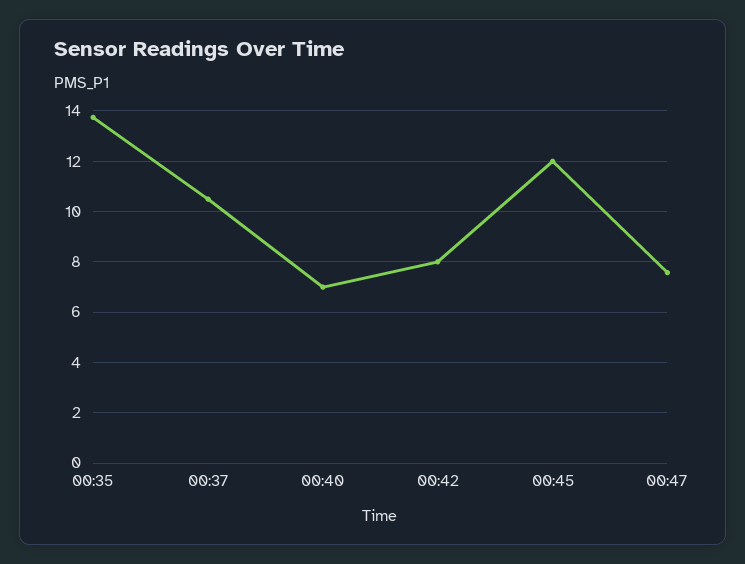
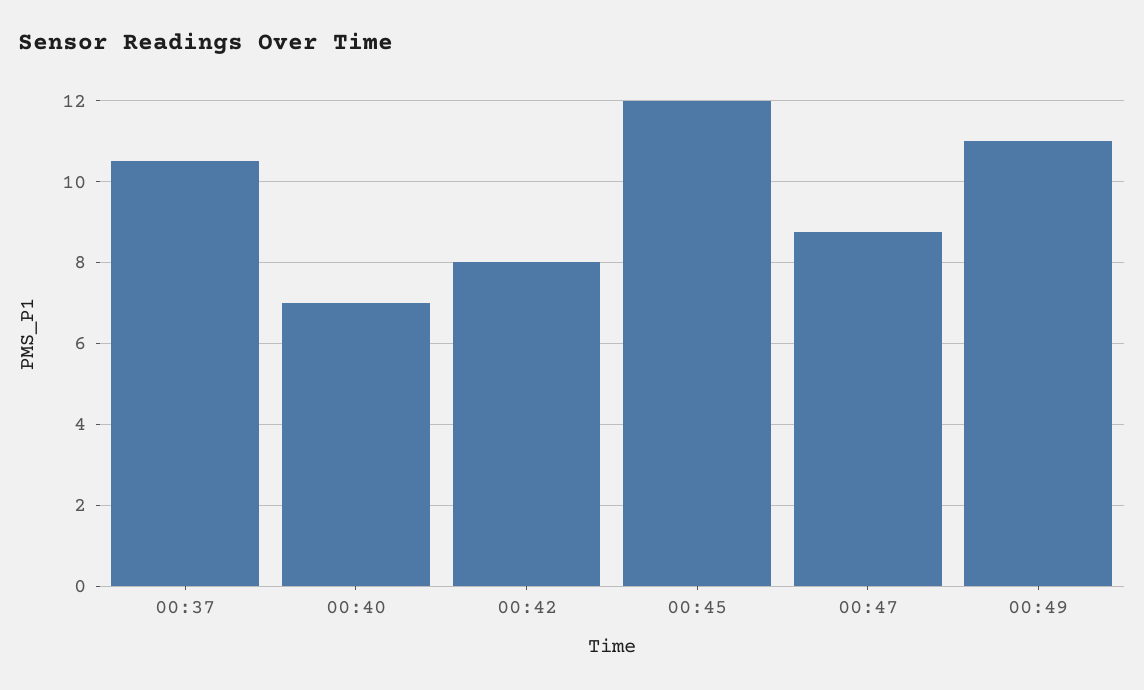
00:35: 13.75 -> none
00:47: 7.5 -> 8.8
00:49: none -> 11

